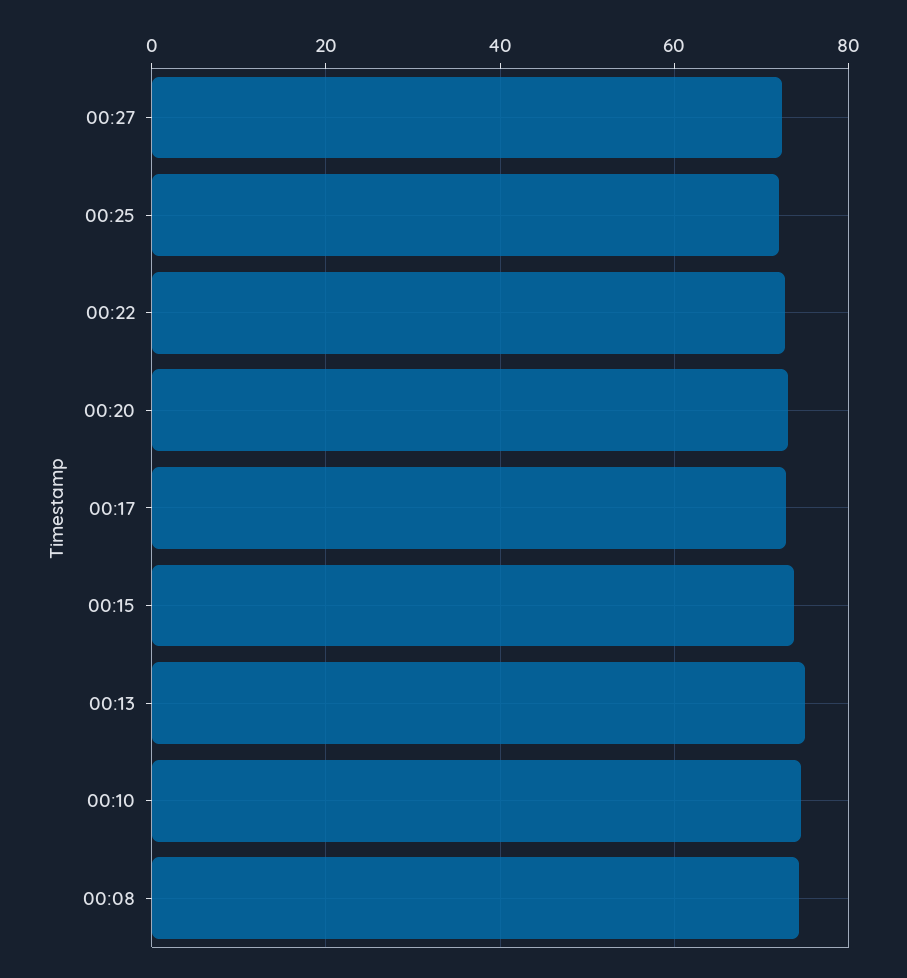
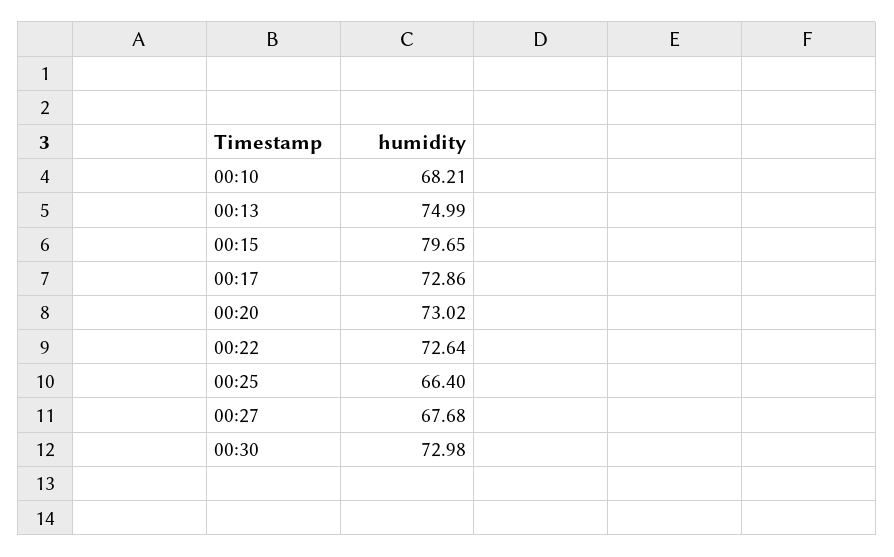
00:27: 72 -> 67.68
00:25: 72 -> 66.4
00:15: 74 -> 79.65
00:10: 74 -> 68.21
00:08: 74 -> none
00:30: none -> 72.98

